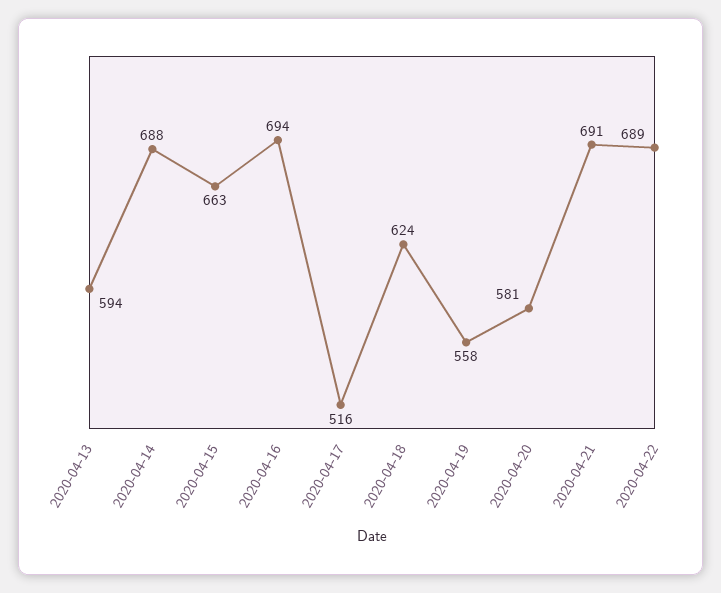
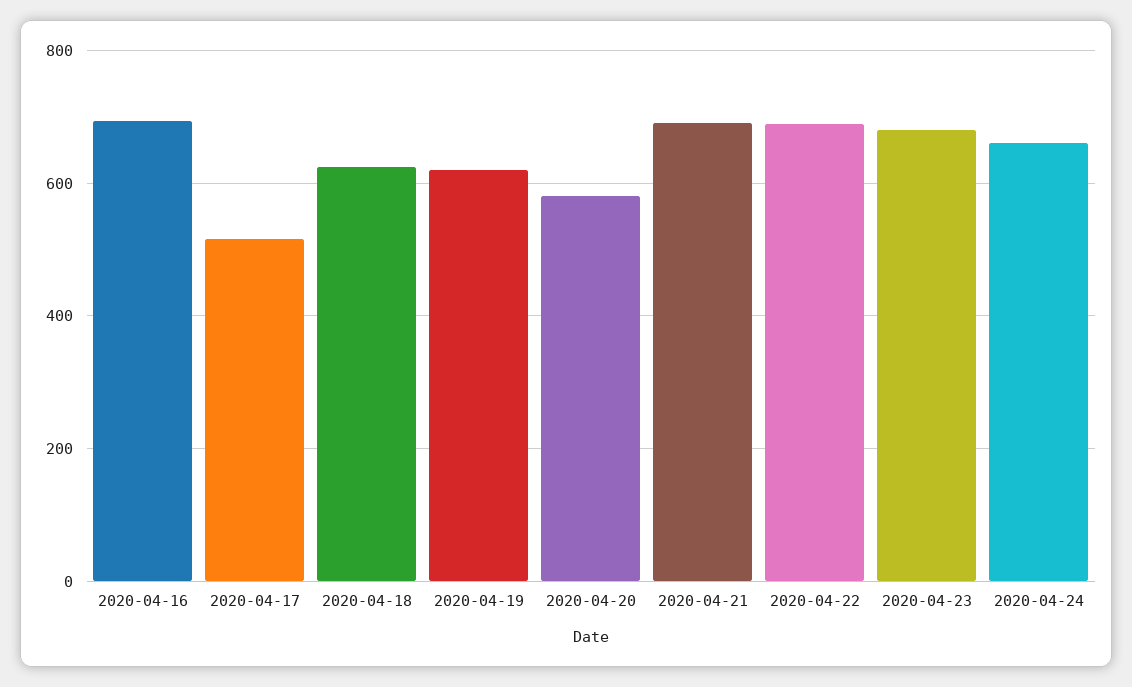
2020-04-13: 594 -> none
2020-04-14: 688 -> none
2020-04-15: 663 -> none
2020-04-19: 558 -> 620
2020-04-23: none -> 680
2020-04-24: none -> 660

